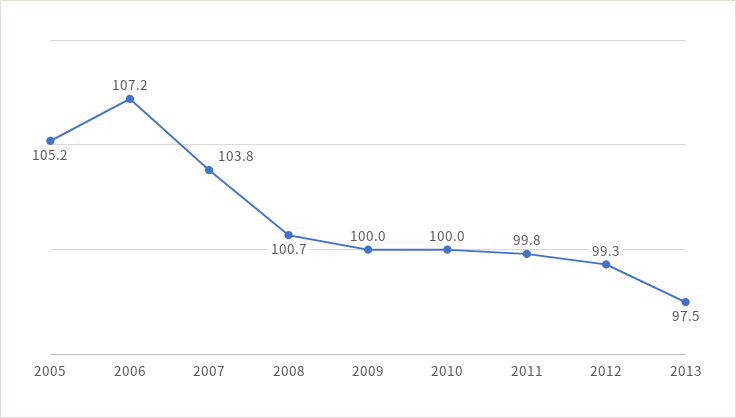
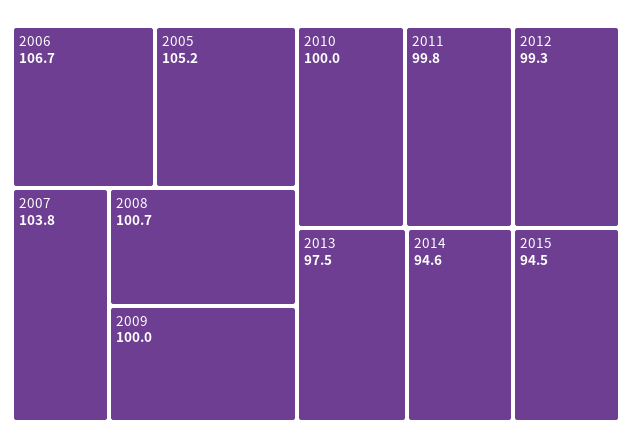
2006: 107.2 -> 106.7
2014: none -> 94.6
2015: none -> 94.5

